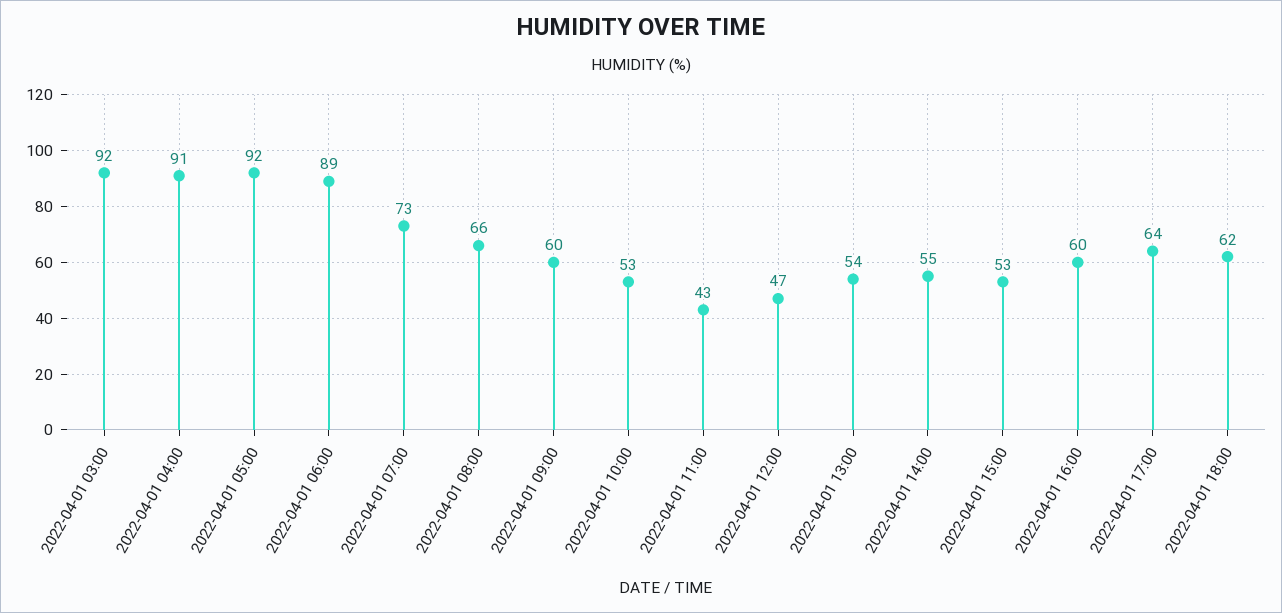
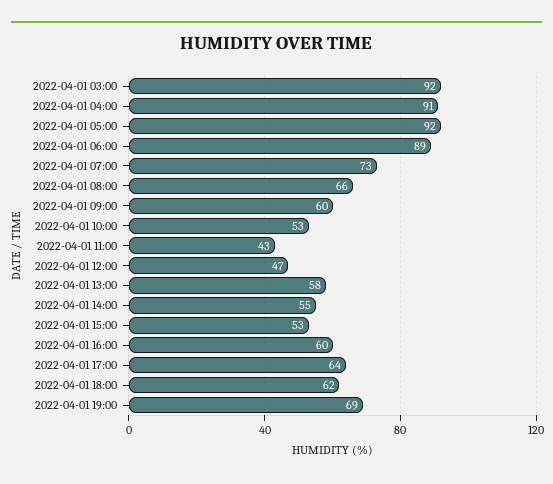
2022-04-01 13:00: 54 -> 58
2022-04-01 19:00: none -> 69

